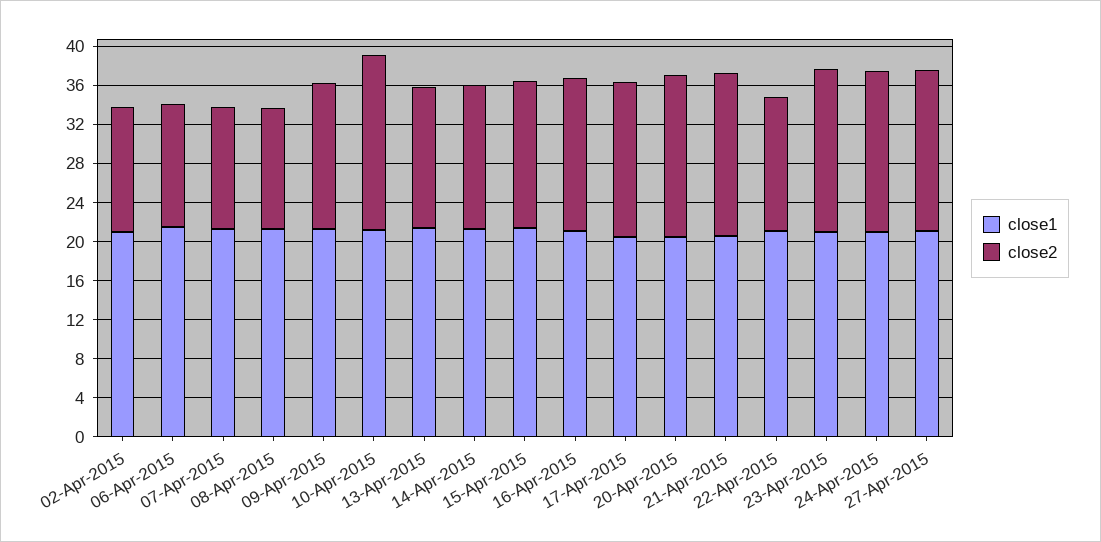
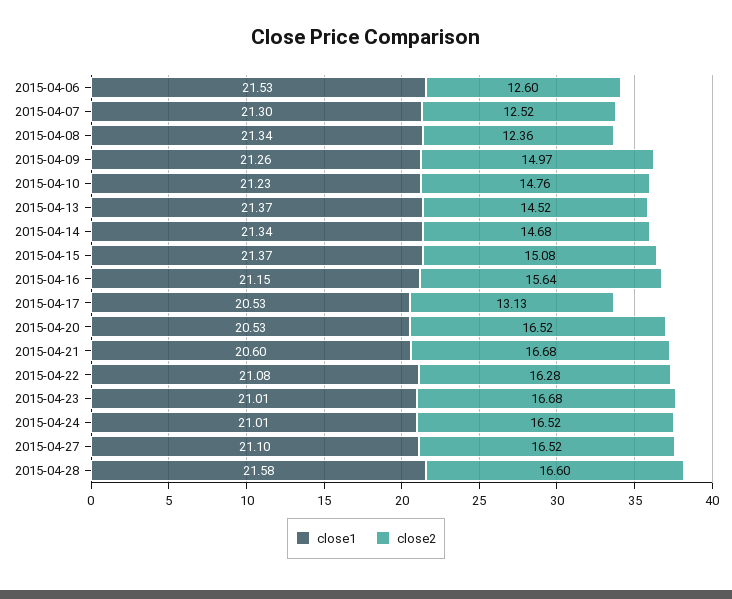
close1, 02-Apr-2015: 21 -> none
close2, 02-Apr-2015: 13 -> none
close2, 10-Apr-2015: 18 -> 14.76
close2, 17-Apr-2015: 16 -> 13.13
close2, 22-Apr-2015: 14 -> 16.28
close1, 2015-04-28: none -> 21.58
close2, 2015-04-28: none -> 16.6

